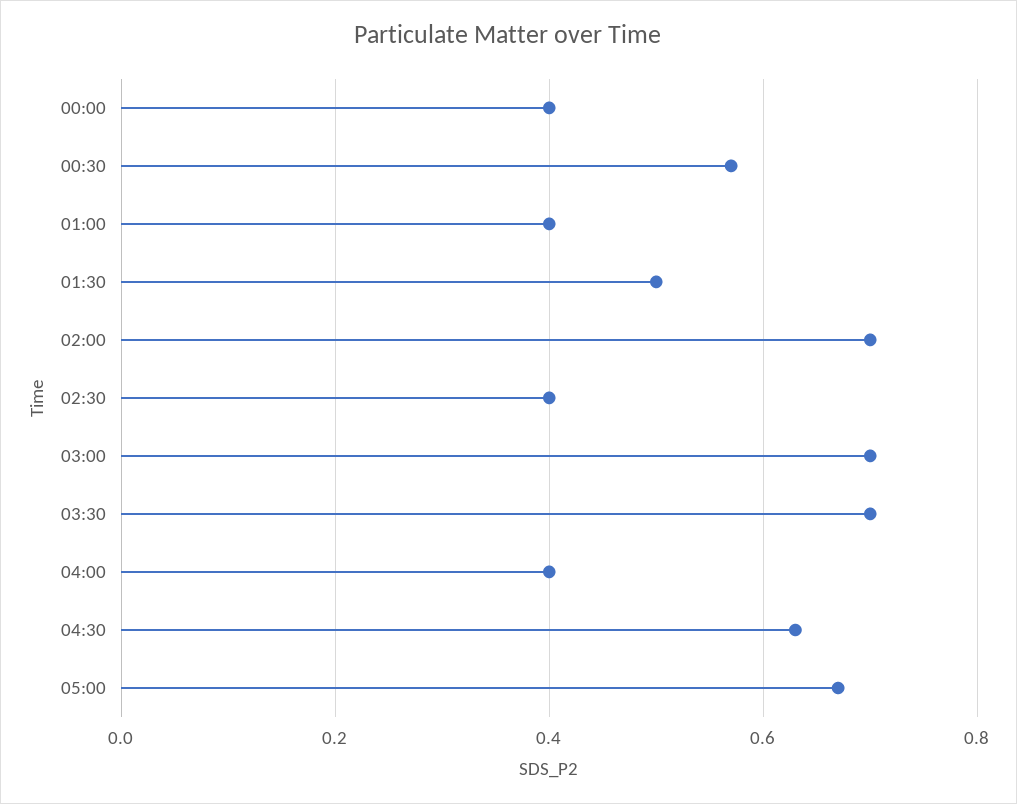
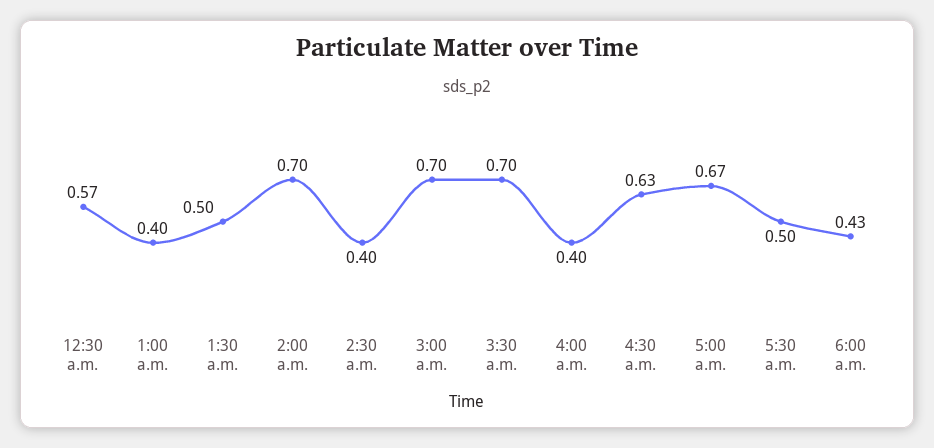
00:00: 0.4 -> none
5:30 a.m.: none -> 0.5
6:00 a.m.: none -> 0.43

